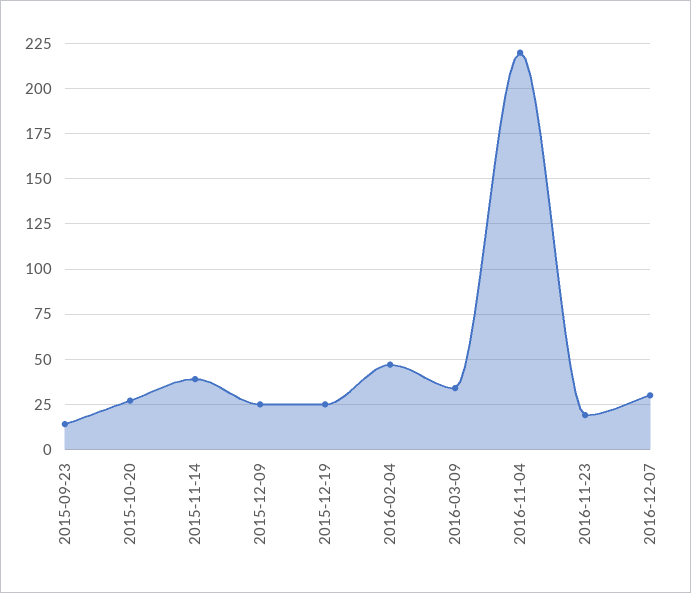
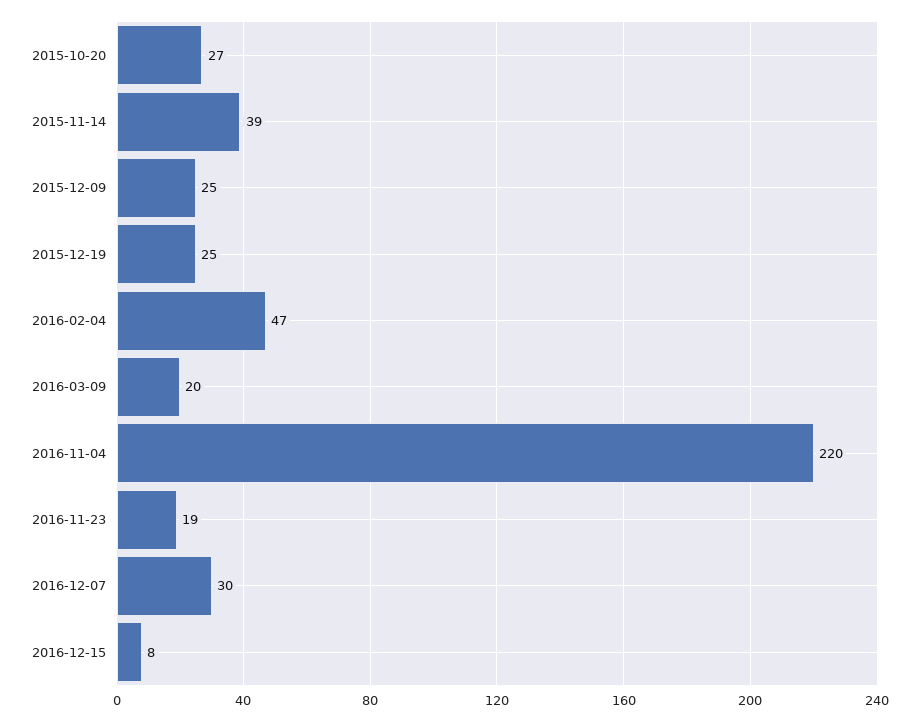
2015-09-23: 15 -> none
2016-03-09: 35 -> 20
2016-12-15: none -> 8

